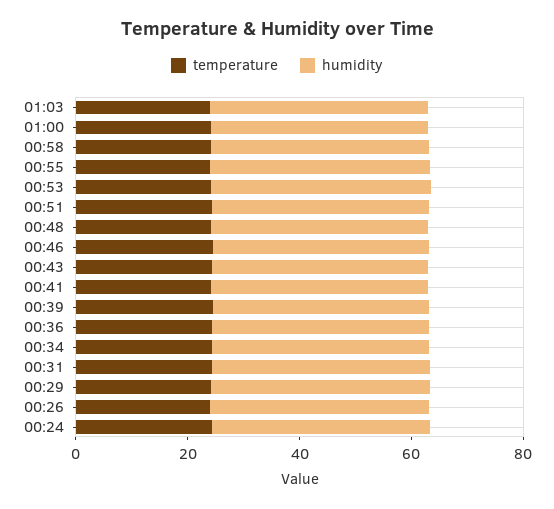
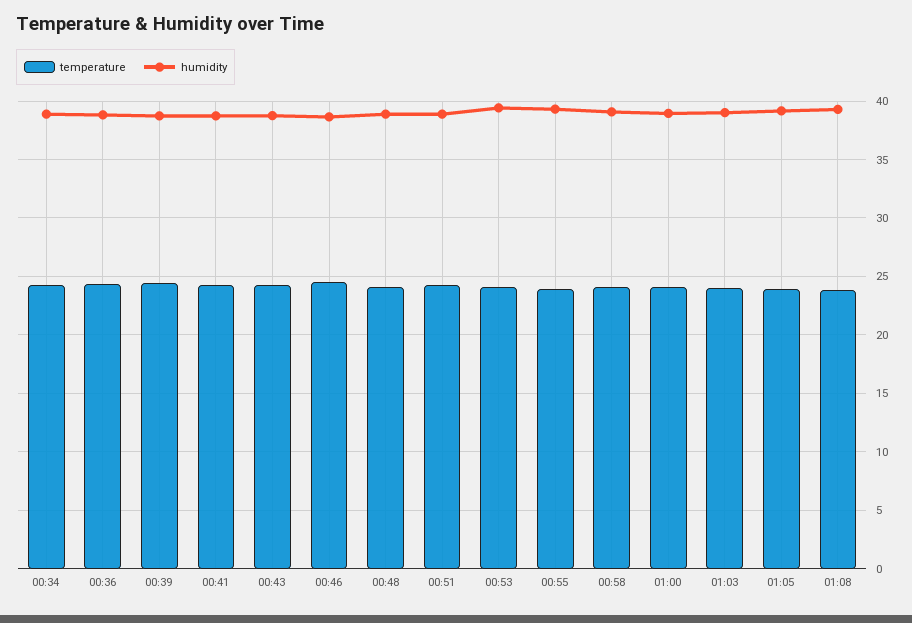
temperature, 00:31: 25 -> none
humidity, 00:31: 40 -> none
temperature, 00:29: 25 -> none
humidity, 00:29: 40 -> none
temperature, 00:26: 25 -> none
humidity, 00:26: 40 -> none
temperature, 00:24: 25 -> none
humidity, 00:24: 40 -> none
temperature, 01:05: none -> 24
humidity, 01:05: none -> 39
temperature, 01:08: none -> 24
humidity, 01:08: none -> 39

